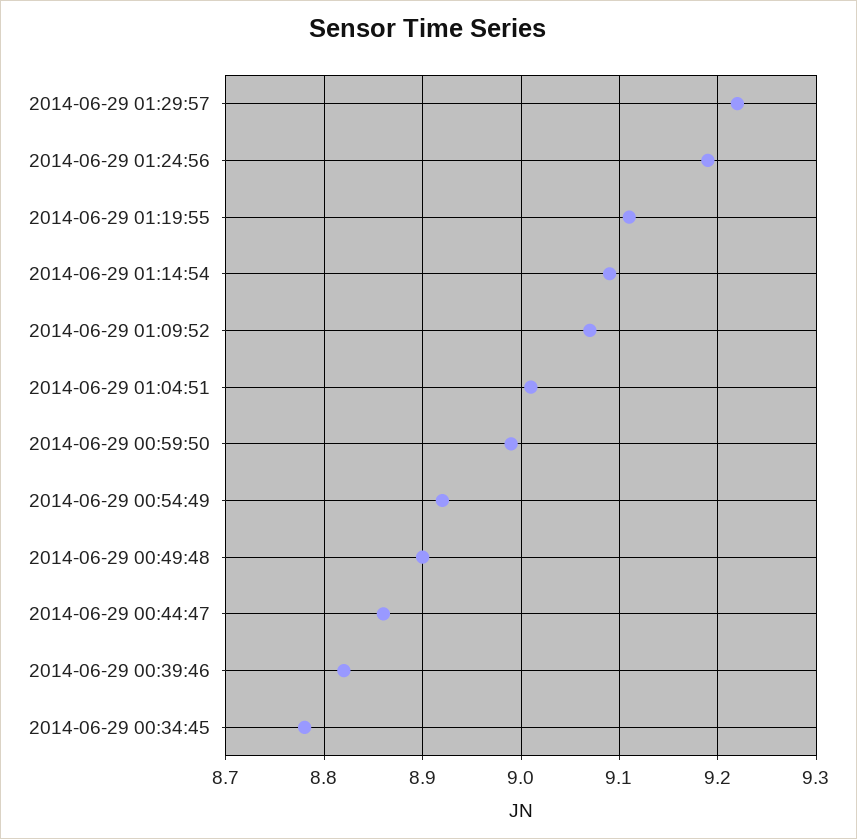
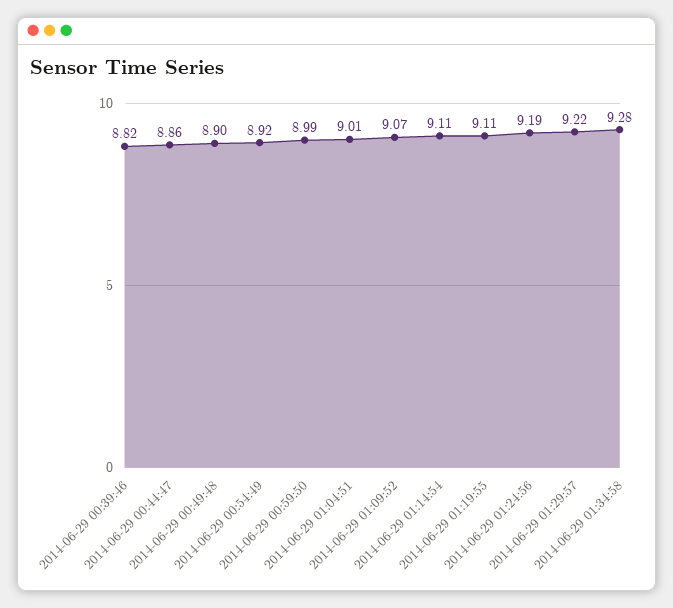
2014-06-29 01:14:54: 9.09 -> 9.11
2014-06-29 00:34:45: 8.78 -> none
2014-06-29 01:34:58: none -> 9.28

